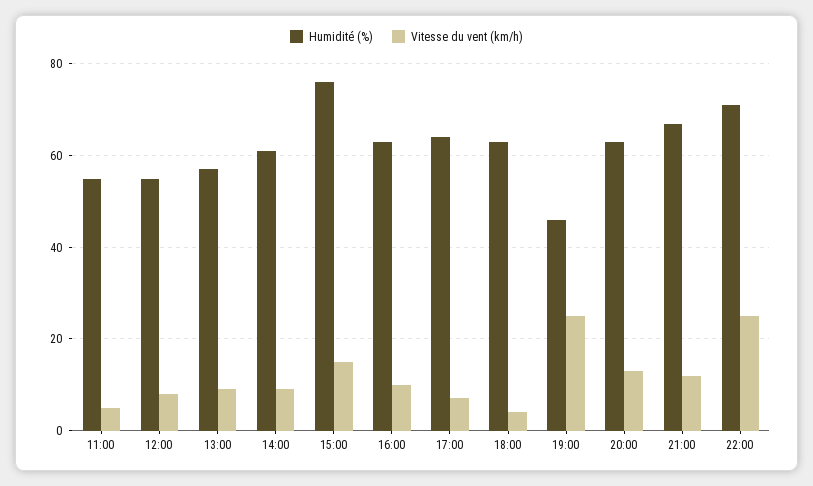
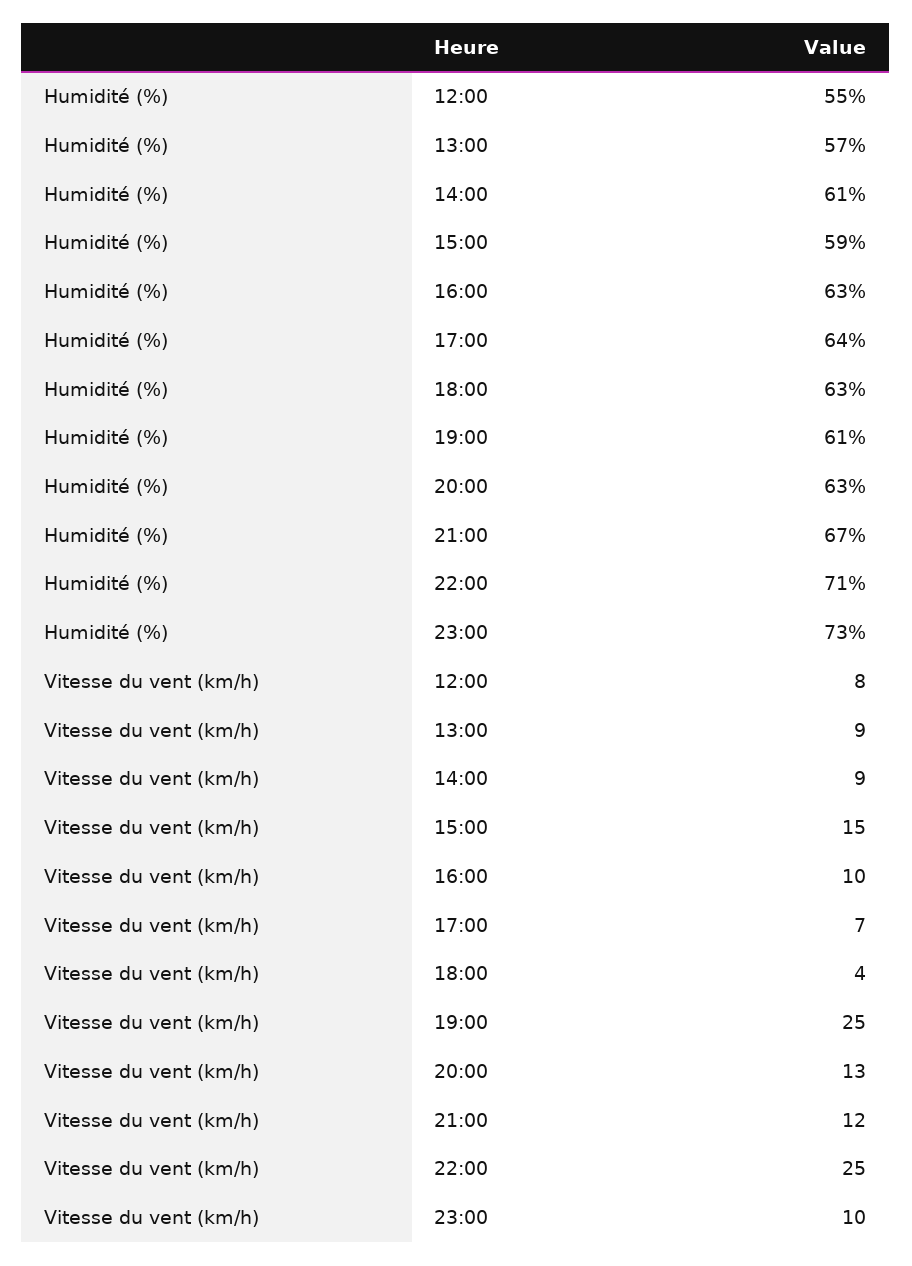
Humidité (%), 11:00: 55 -> none
Vitesse du vent (km/h), 11:00: 5 -> none
Humidité (%), 15:00: 75 -> 59
Humidité (%), 19:00: 45 -> 61
Humidité (%), 23:00: none -> 73
Vitesse du vent (km/h), 23:00: none -> 10

